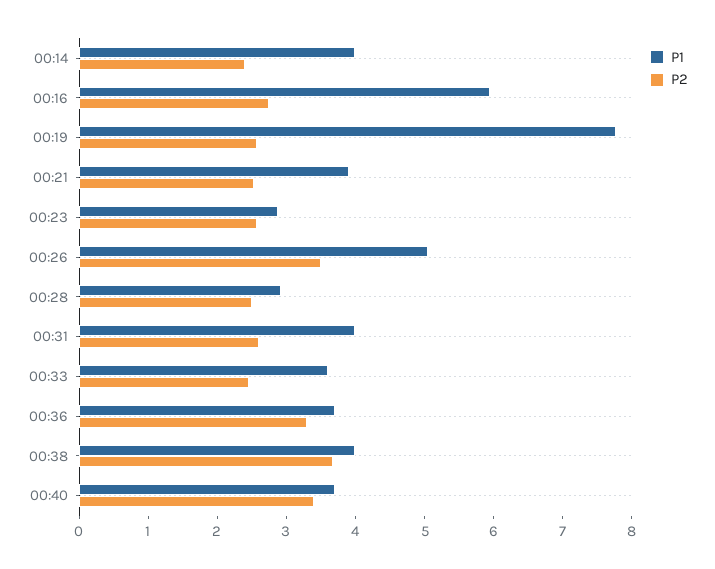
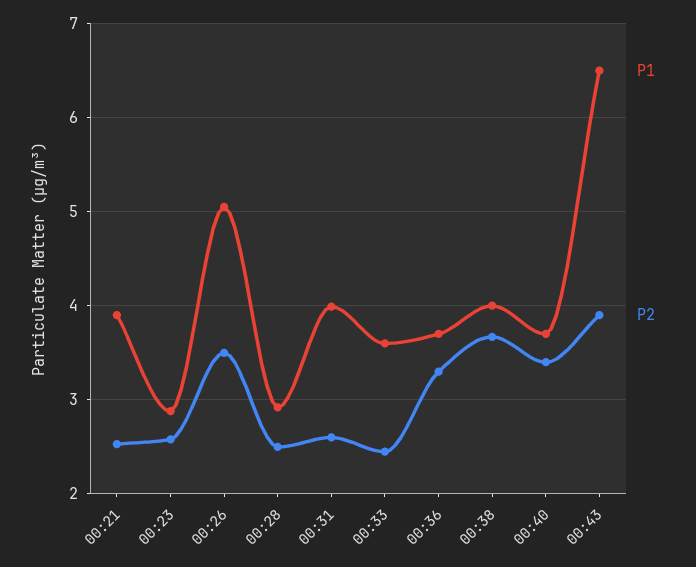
P1, 00:14: 4 -> none
P2, 00:14: 2.4 -> none
P1, 00:16: 6 -> none
P2, 00:16: 2.8 -> none
P1, 00:19: 7.8 -> none
P2, 00:19: 2.6 -> none
P1, 00:43: none -> 6.5
P2, 00:43: none -> 3.9

